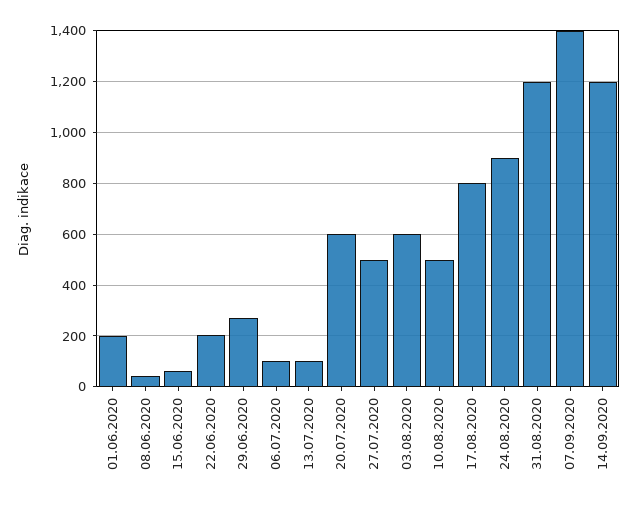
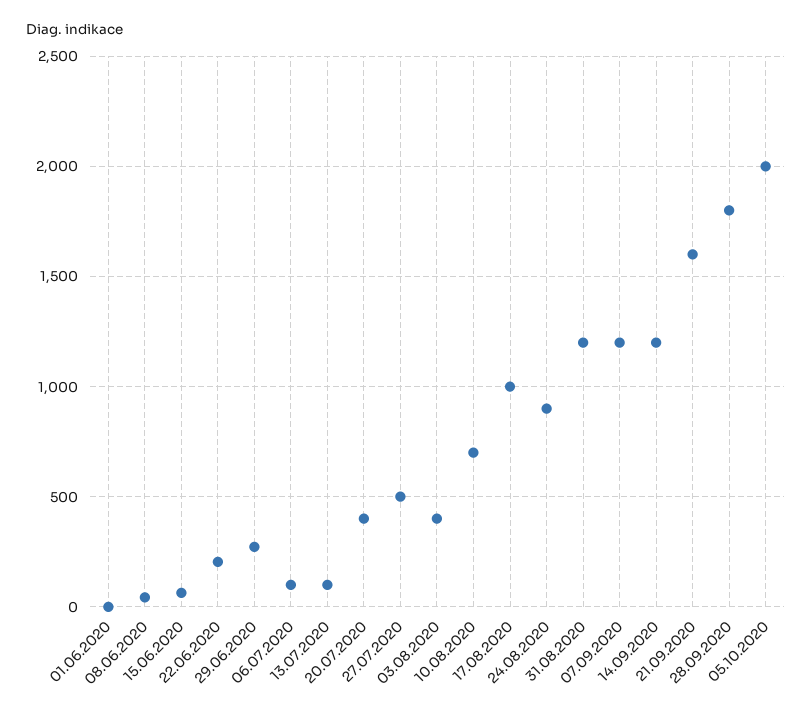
01.06.2020: 200 -> 0
20.07.2020: 600 -> 400
03.08.2020: 600 -> 400
10.08.2020: 500 -> 700
17.08.2020: 800 -> 1000
07.09.2020: 1400 -> 1200
21.09.2020: none -> 1600
28.09.2020: none -> 1800
05.10.2020: none -> 2000

